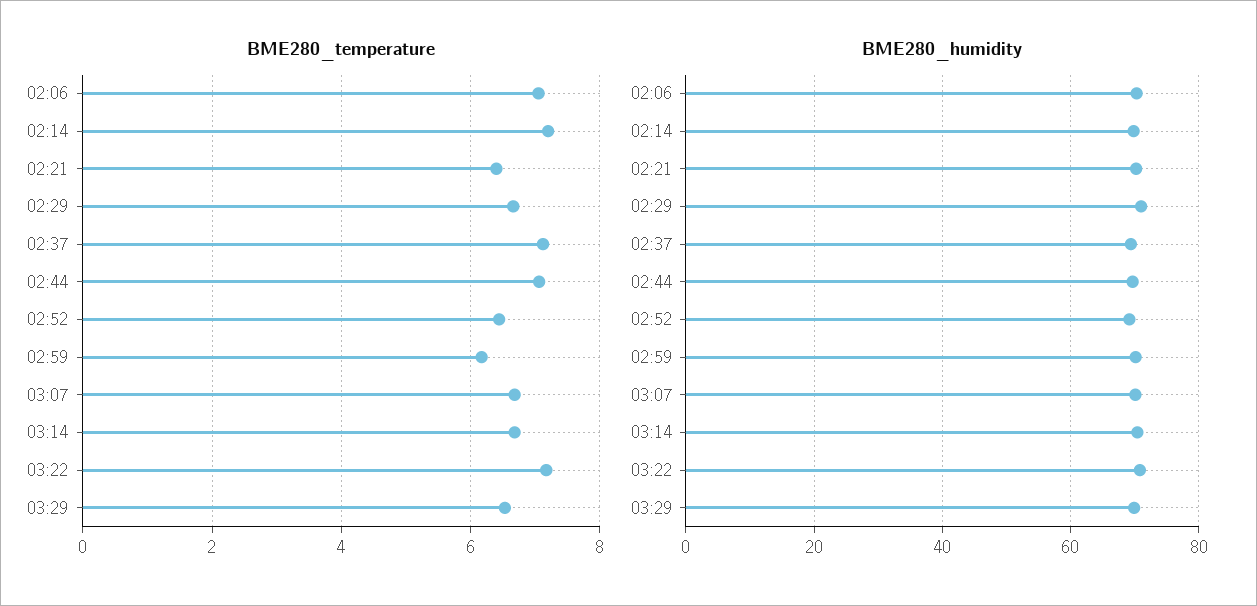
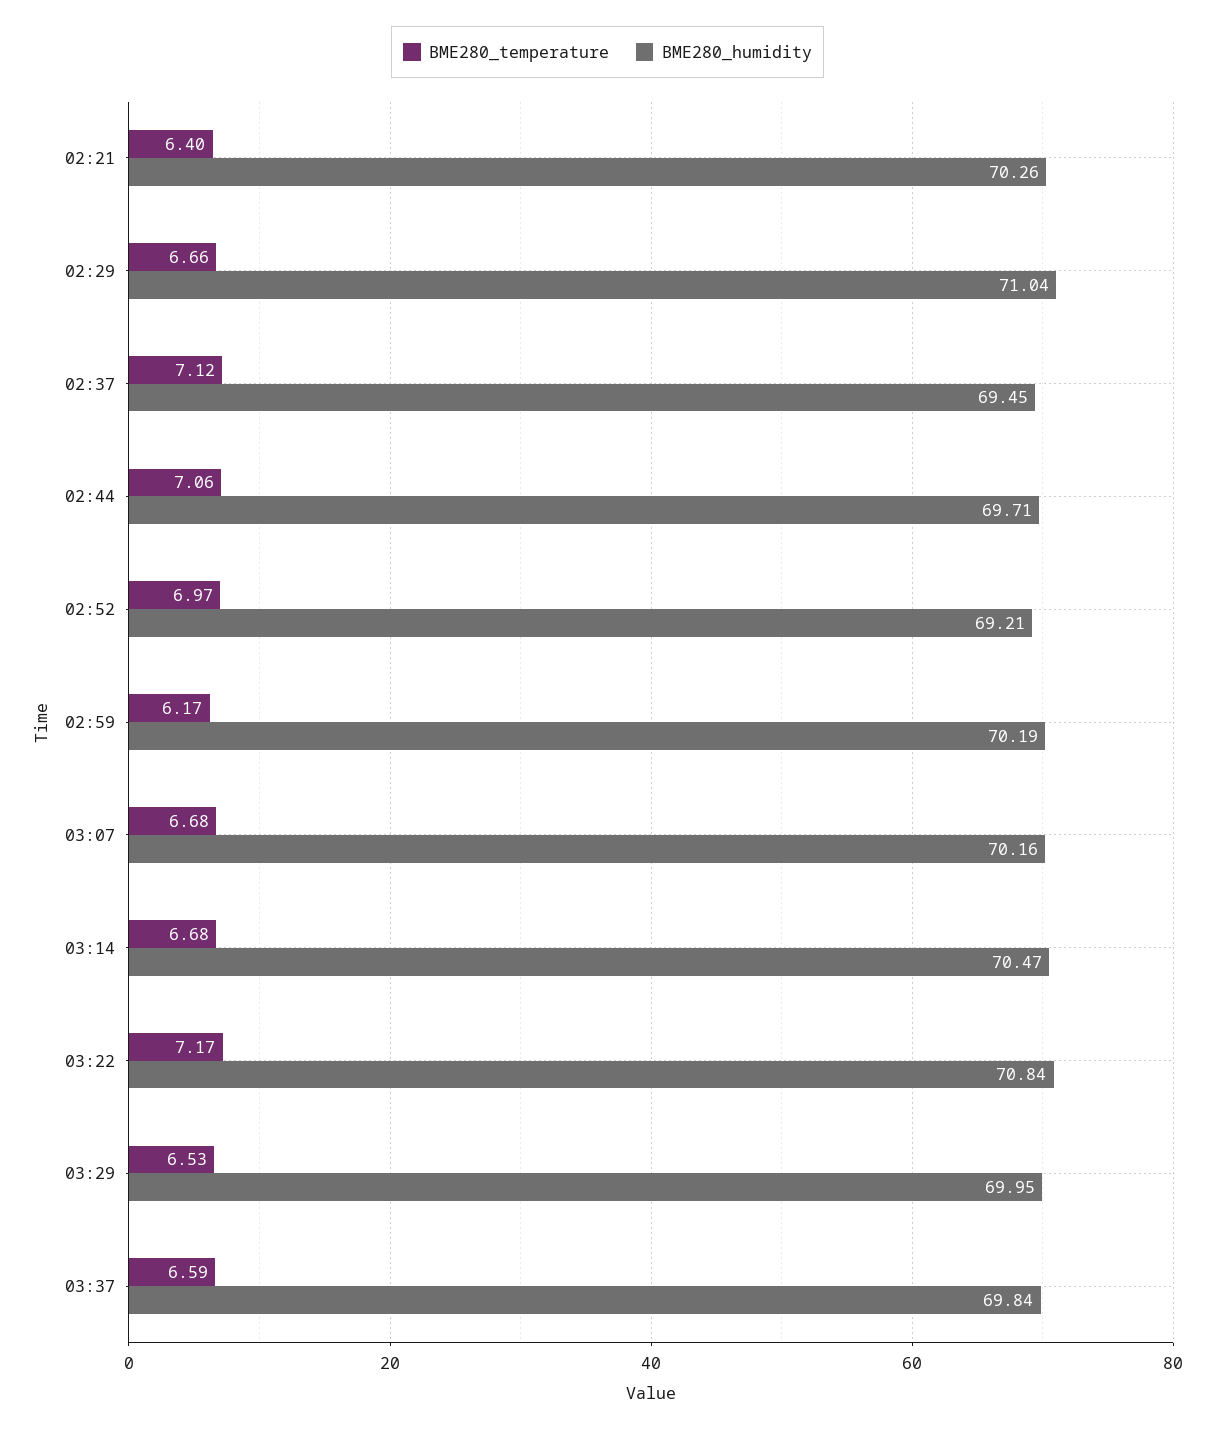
BME280_temperature, 02:06: 7 -> none
BME280_temperature, 02:14: 7.2 -> none
BME280_temperature, 02:52: 6.4 -> 6.97
BME280_humidity, 02:06: 70 -> none
BME280_humidity, 02:14: 70 -> none
BME280_temperature, 03:37: none -> 6.59
BME280_humidity, 03:37: none -> 69.84

